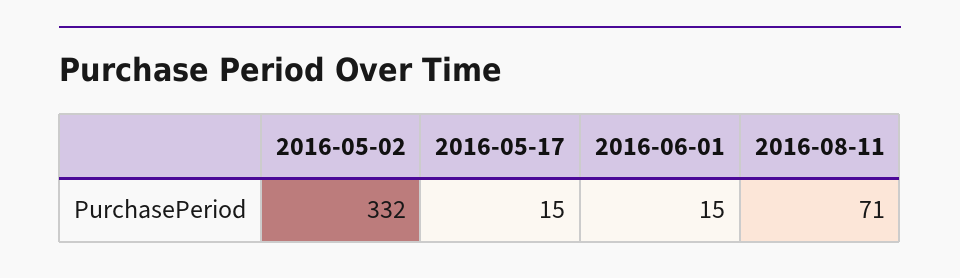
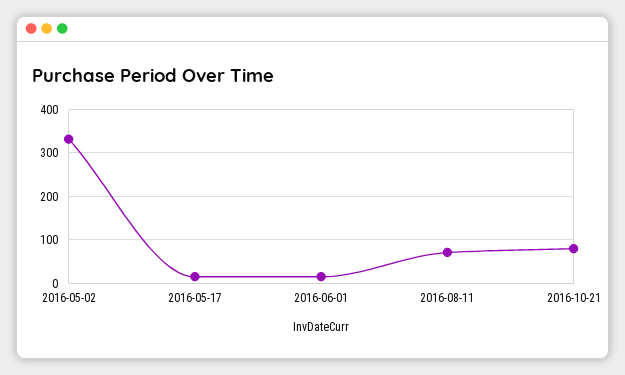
2016-10-21: none -> 80

